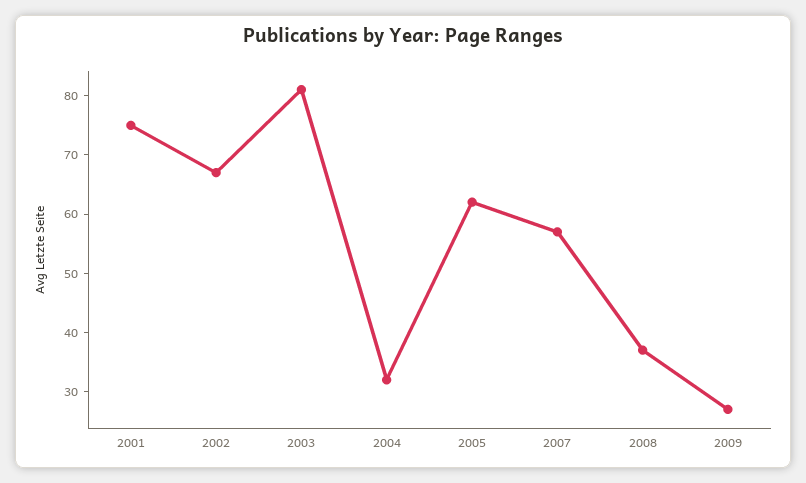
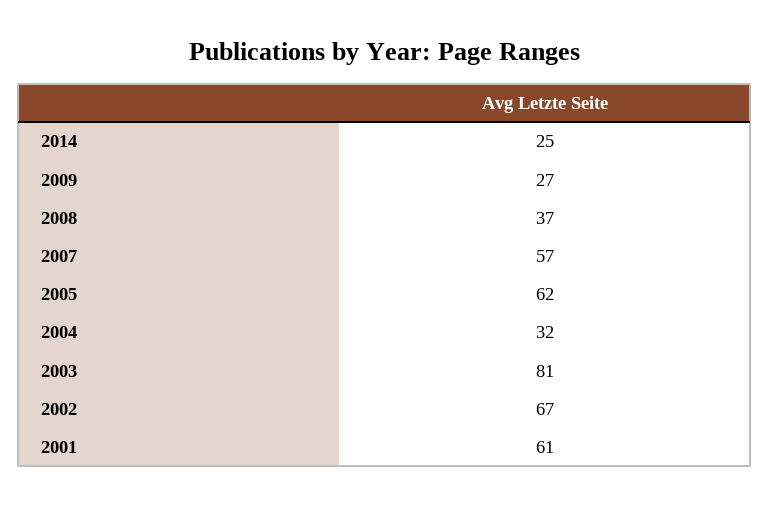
2001: 75 -> 61
2014: none -> 25

